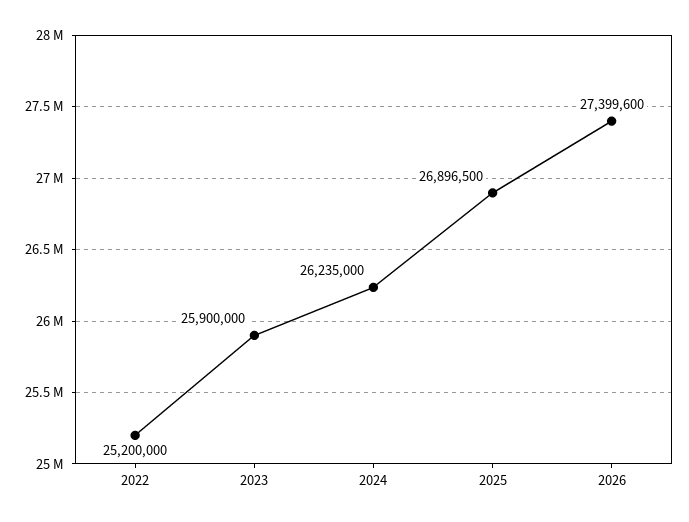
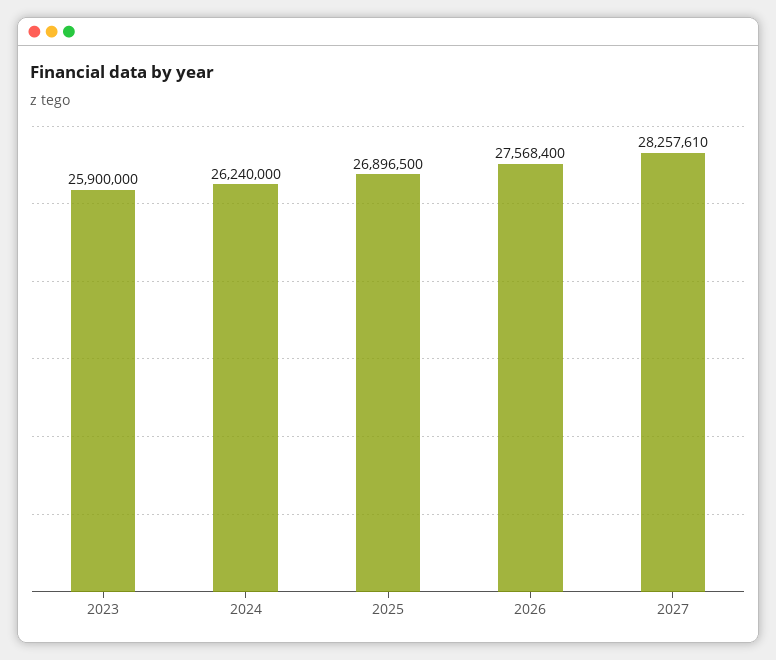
2022: 25200000 -> none
2024: 26235000 -> 26240000
2026: 27399600 -> 27568400
2027: none -> 28257610

